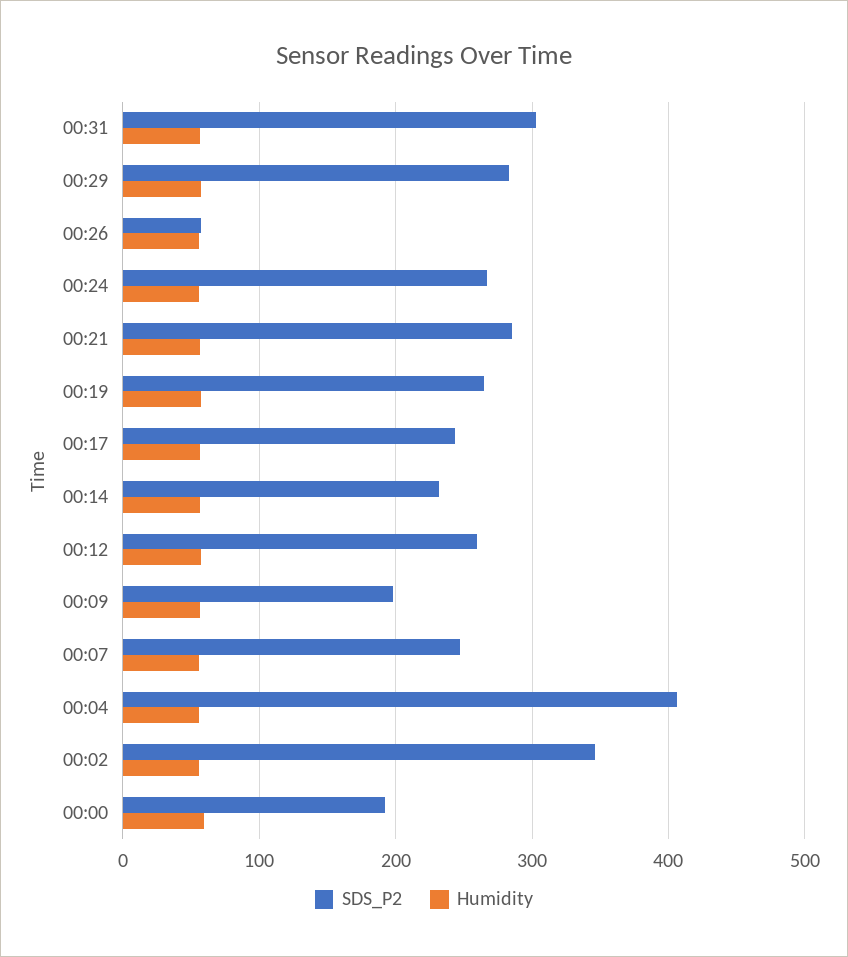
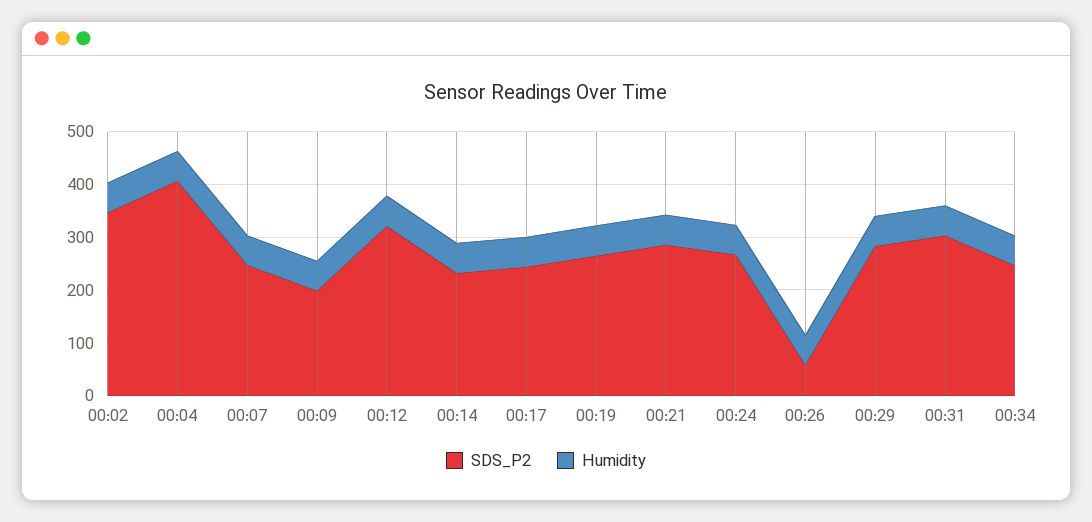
SDS_P2, 00:12: 260 -> 320
SDS_P2, 00:00: 190 -> none
Humidity, 00:00: 60 -> none
SDS_P2, 00:34: none -> 240
Humidity, 00:34: none -> 60

